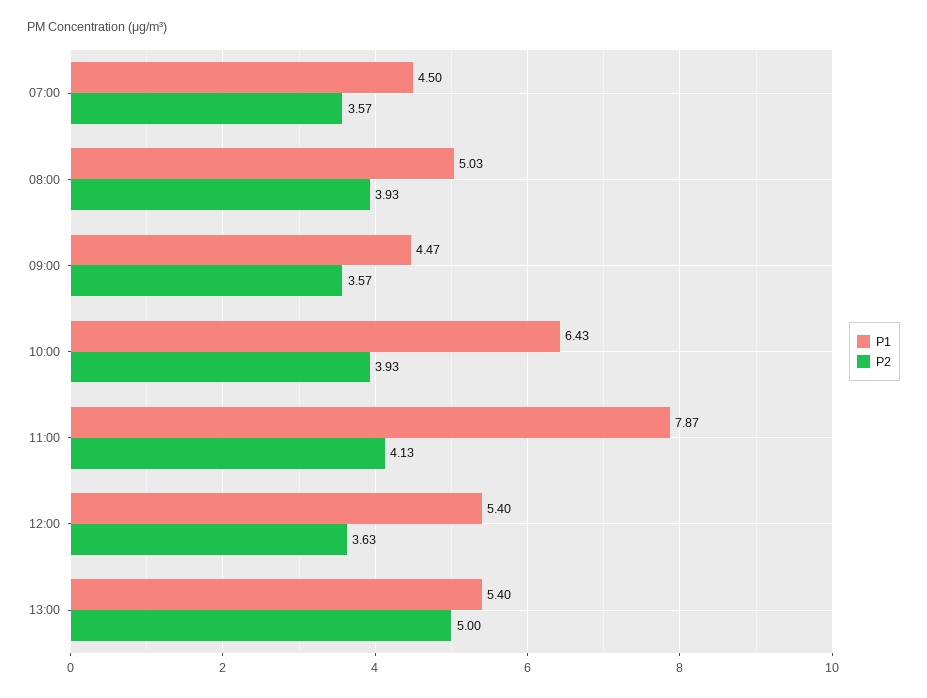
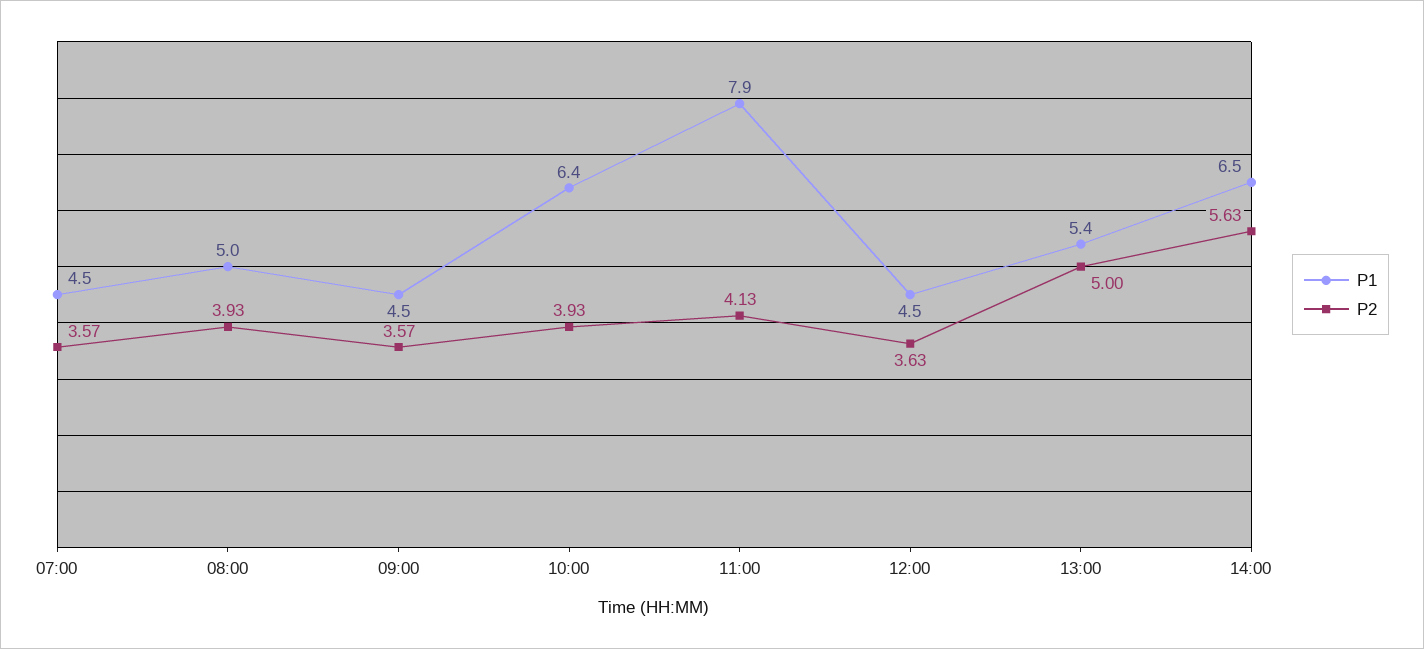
P1, 12:00: 5.4 -> 4.5
P1, 14:00: none -> 6.5
P2, 14:00: none -> 5.63

